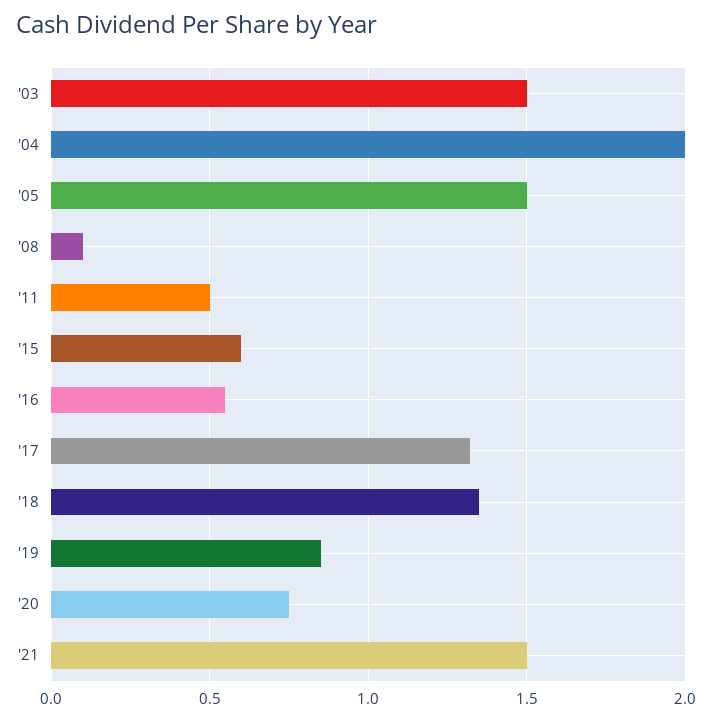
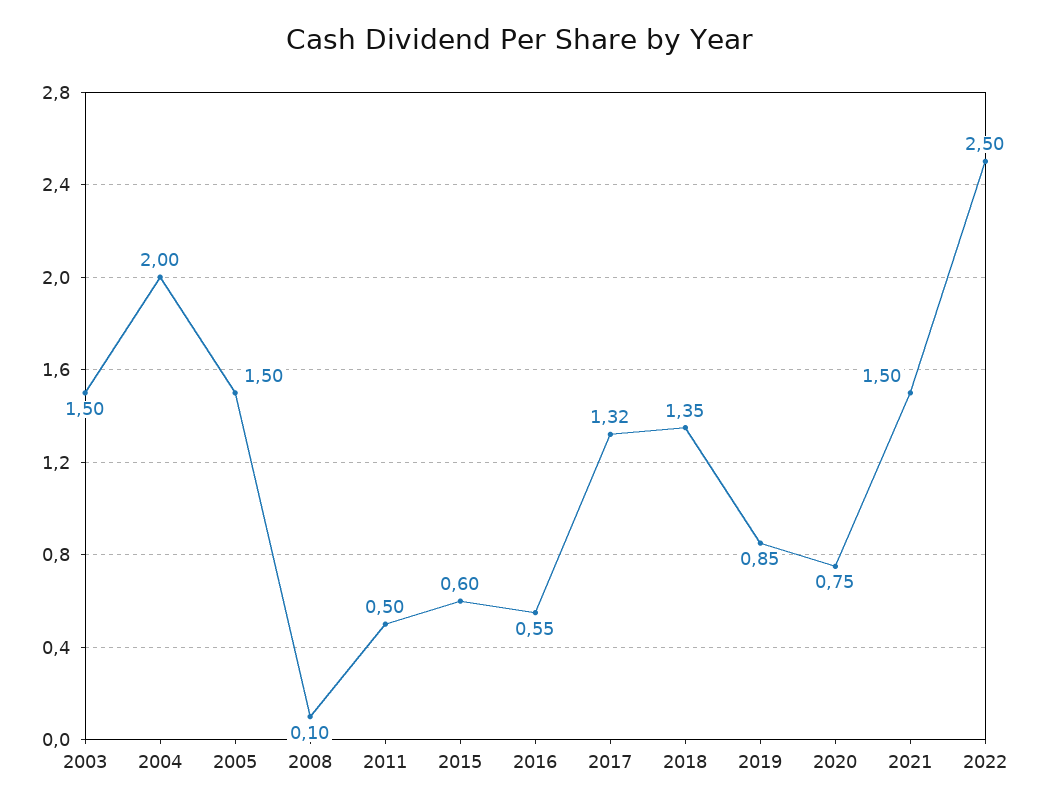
2022: none -> 2.5

